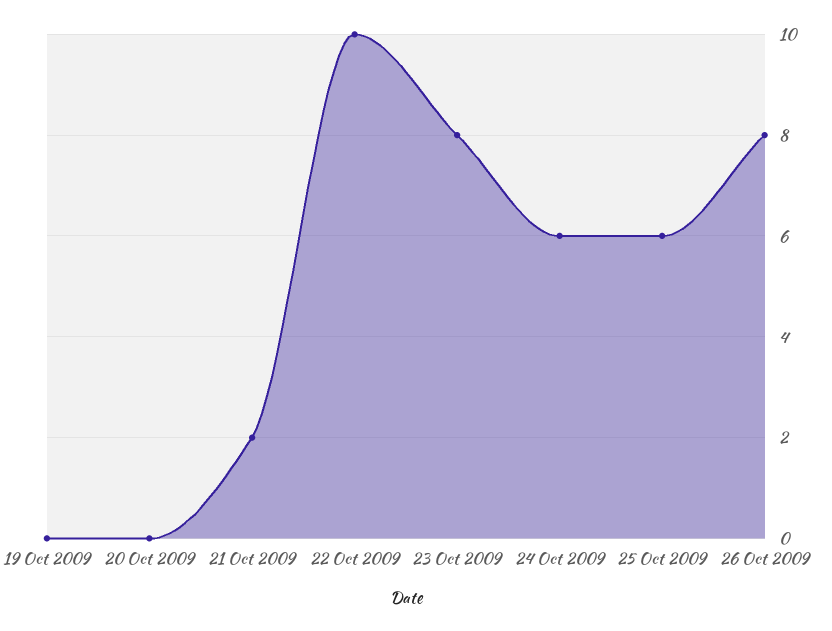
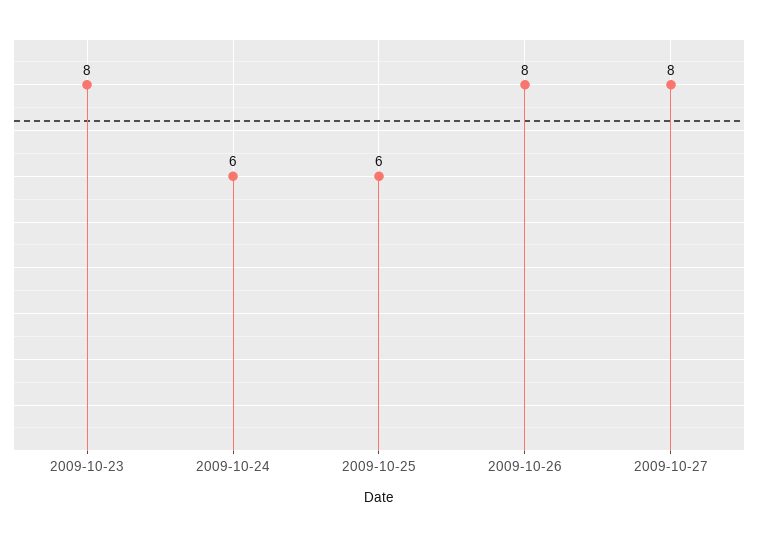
19 Oct 2009: 0 -> none
20 Oct 2009: 0 -> none
21 Oct 2009: 2 -> none
22 Oct 2009: 10 -> none
2009-10-27: none -> 8

